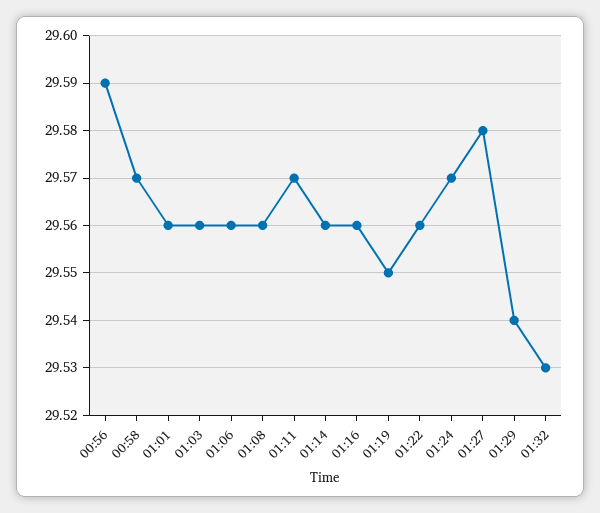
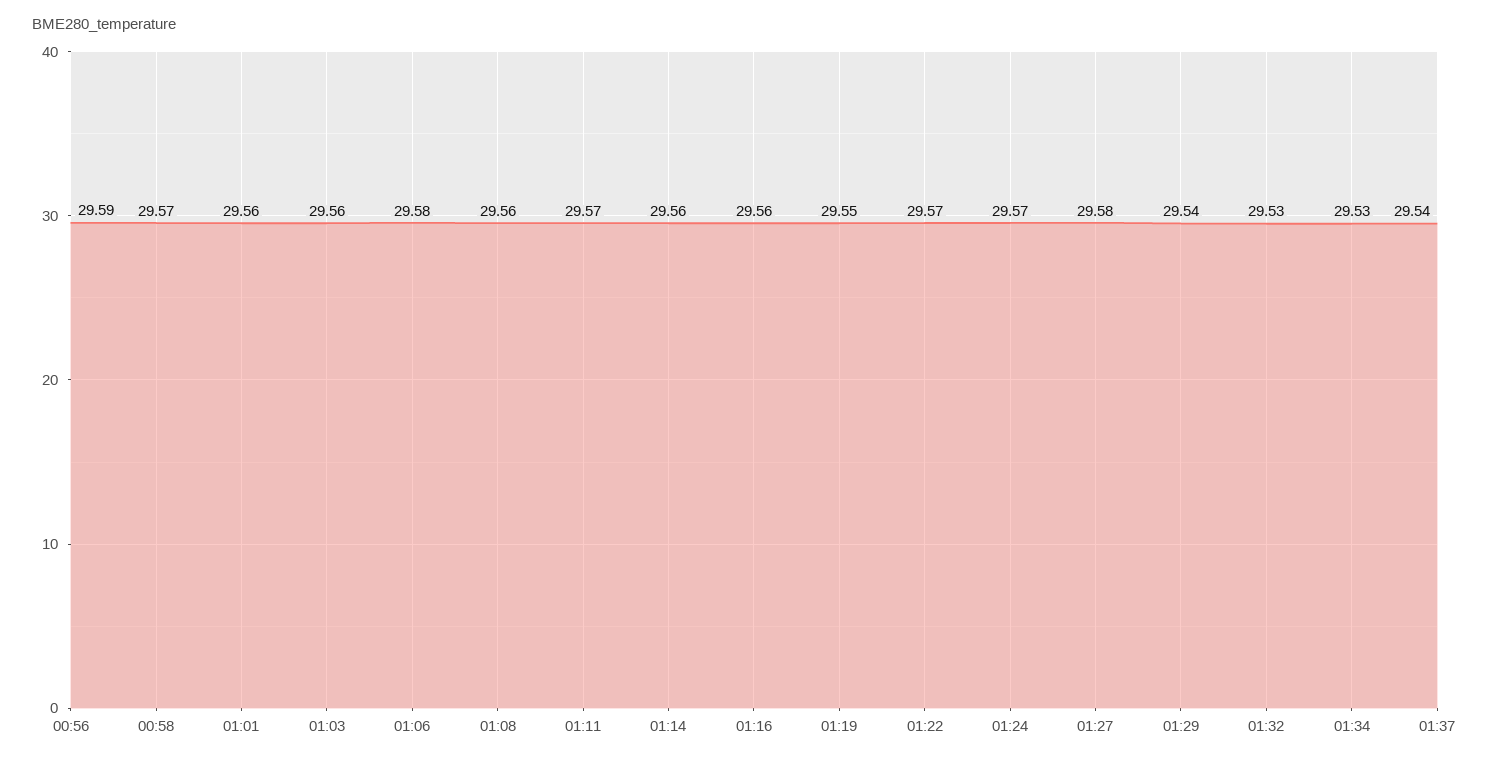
01:06: 29.56 -> 29.58
01:22: 29.56 -> 29.57
01:34: none -> 29.53
01:37: none -> 29.54

